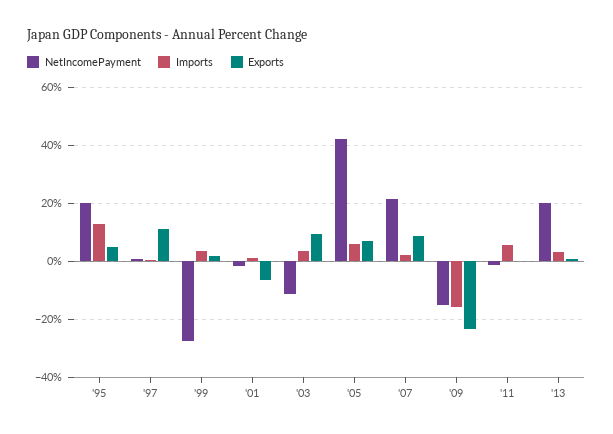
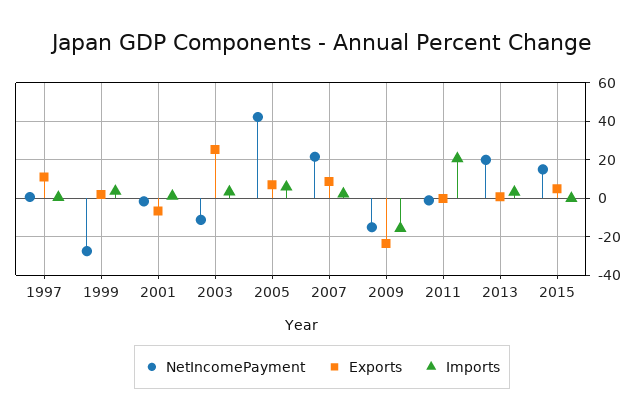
NetIncomePayment, '95: 20 -> none
Imports, '95: 12.5 -> none
Exports, '95: 5 -> none
Exports, '03: 10 -> 25
Imports, '11: 5 -> 20
NetIncomePayment, 2015: none -> 15
Exports, 2015: none -> 5
Imports, 2015: none -> 0

